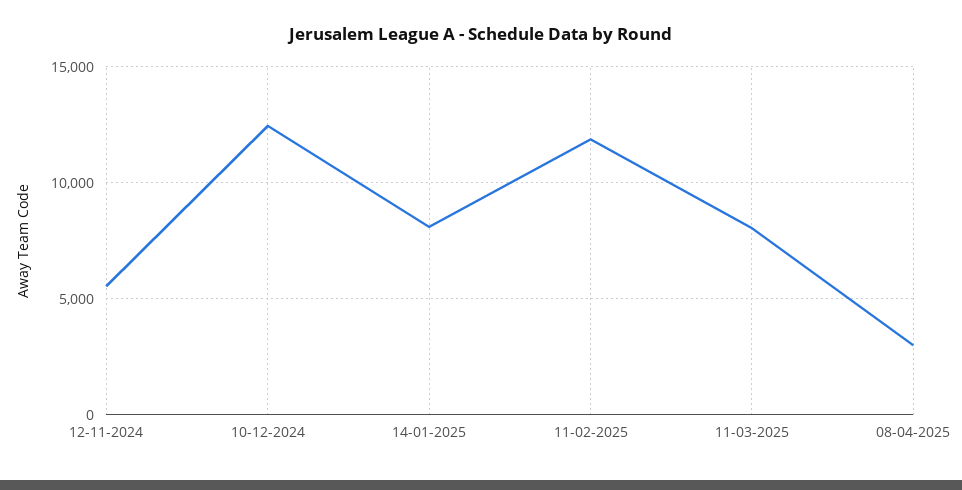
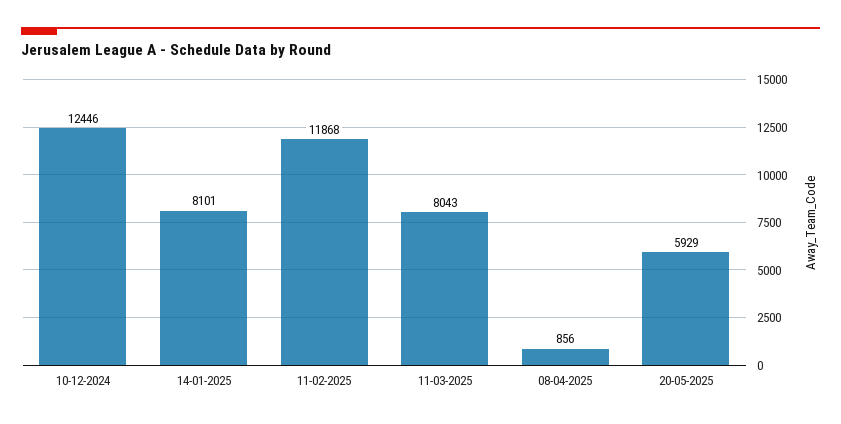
12-11-2024: 5500 -> none
08-04-2025: 3000 -> 856
20-05-2025: none -> 5929

